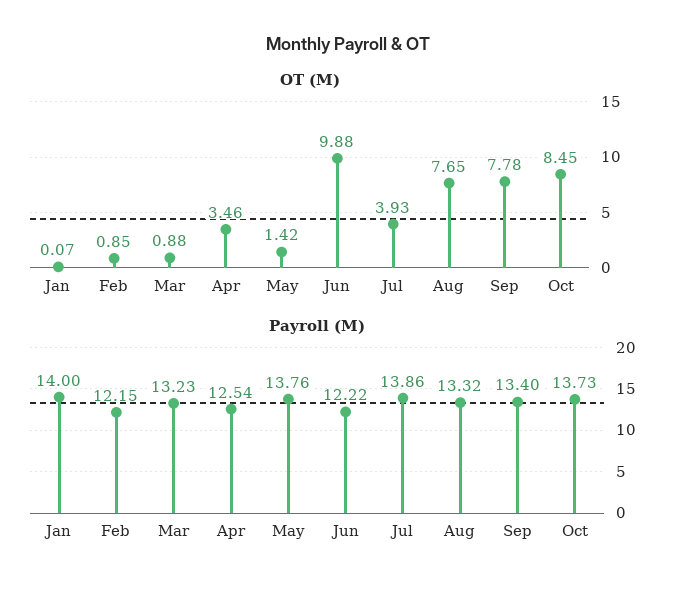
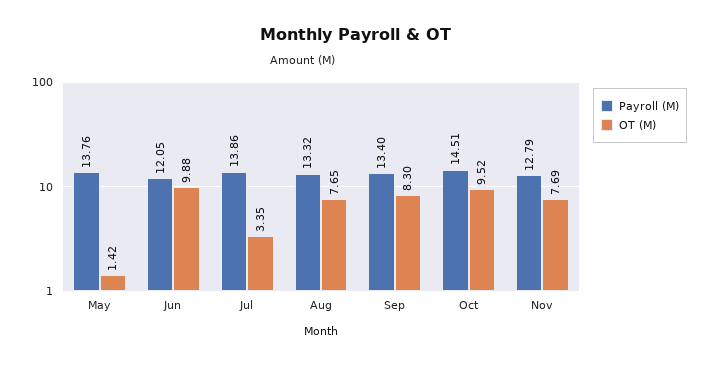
OT (M), Jan: 0.07 -> none
OT (M), Feb: 0.85 -> none
OT (M), Mar: 0.88 -> none
OT (M), Apr: 3.46 -> none
OT (M), Jul: 3.93 -> 3.35
OT (M), Sep: 7.78 -> 8.3
OT (M), Oct: 8.45 -> 9.52
Payroll (M), Jan: 14 -> none
Payroll (M), Feb: 12.15 -> none
Payroll (M), Mar: 13.23 -> none
Payroll (M), Apr: 12.54 -> none
Payroll (M), Jun: 12.22 -> 12.05
Payroll (M), Oct: 13.73 -> 14.51
Payroll (M), Nov: none -> 12.79
OT (M), Nov: none -> 7.69

